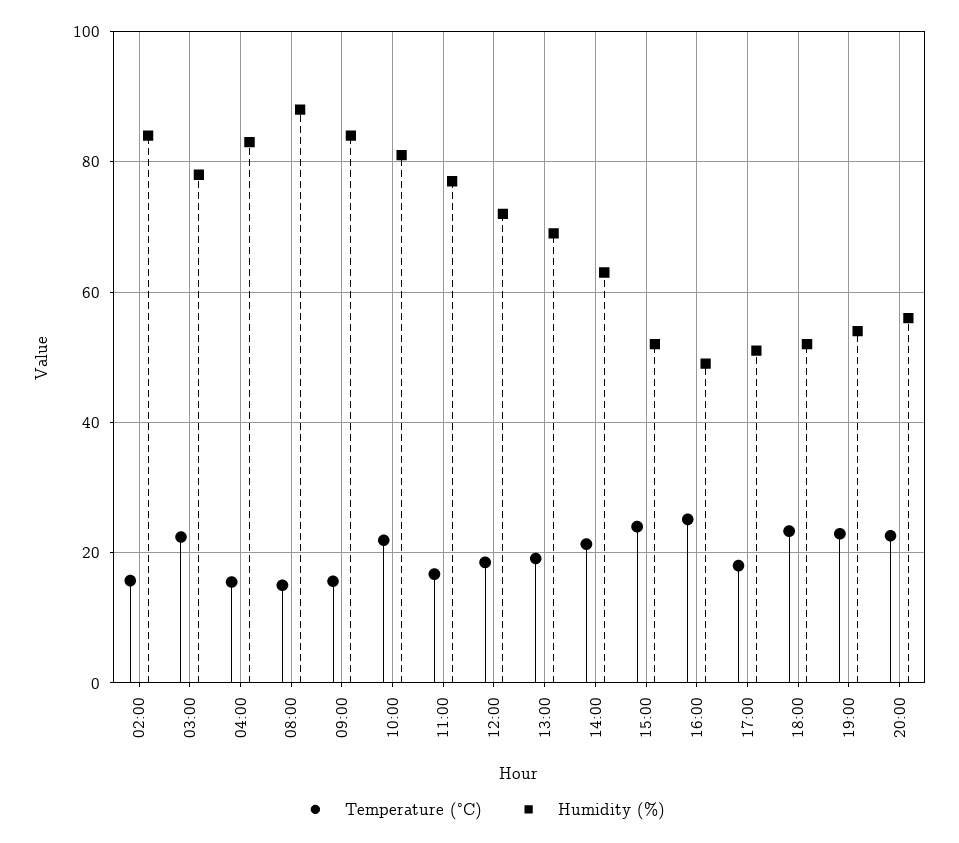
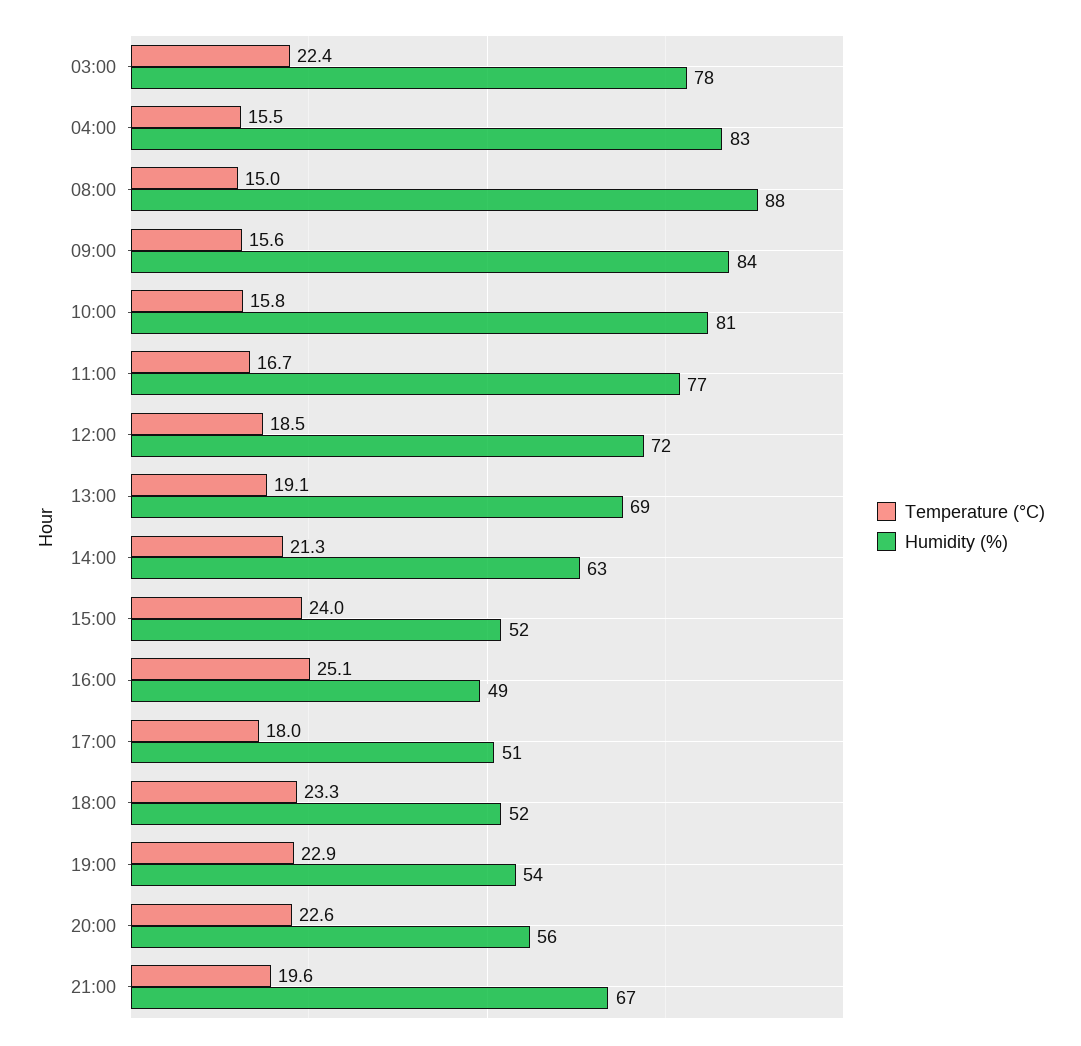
Temperature (°C), 02:00: 16 -> none
Humidity (%), 02:00: 84 -> none
Temperature (°C), 10:00: 22 -> 15.8
Temperature (°C), 21:00: none -> 19.6
Humidity (%), 21:00: none -> 67

